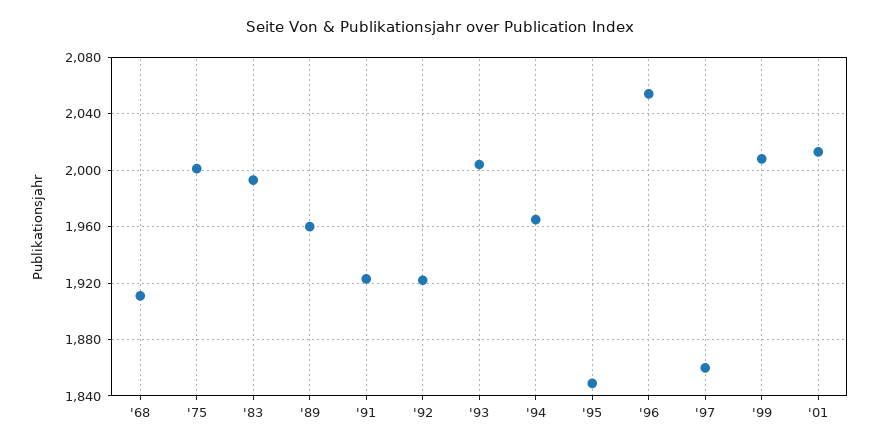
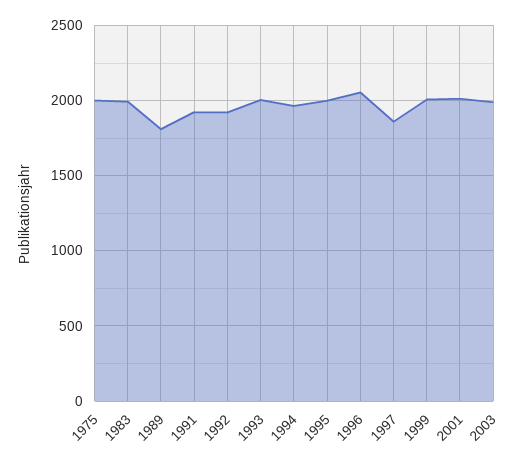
'68: 1910 -> none
'89: 1960 -> 1800
'95: 1850 -> 2000
2003: none -> 2000

